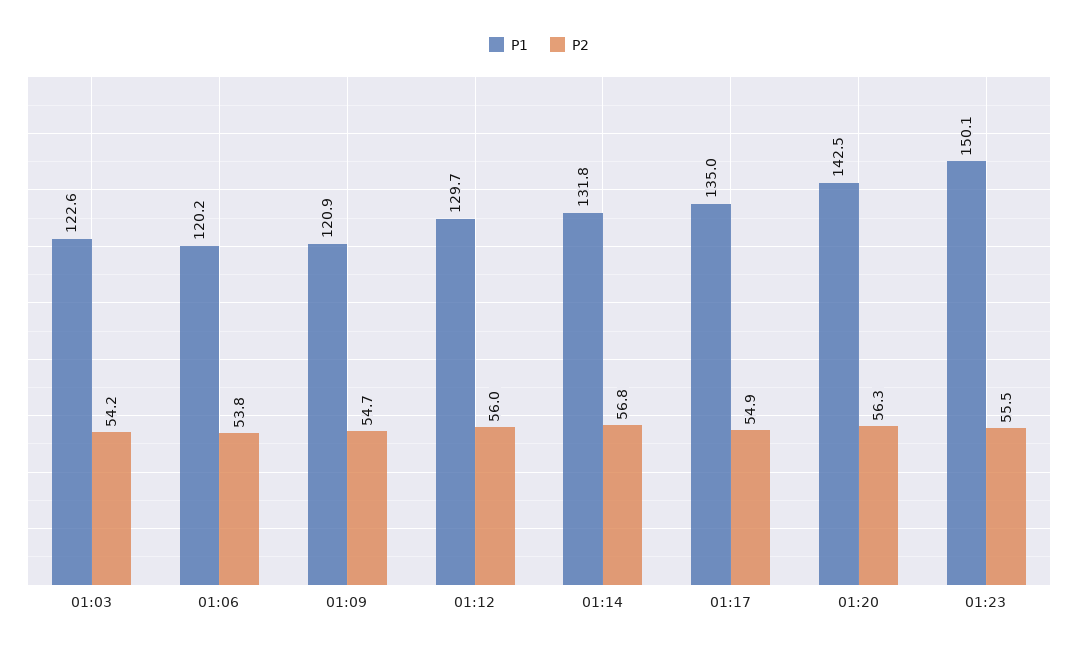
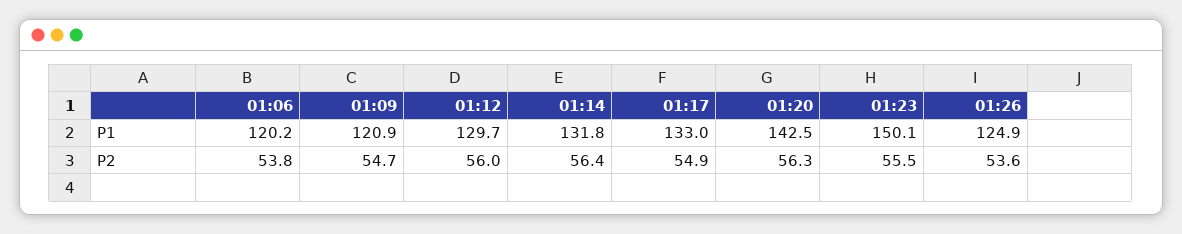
P1, 01:03: 122.6 -> none
P2, 01:03: 54.2 -> none
P2, 01:14: 56.8 -> 56.4
P1, 01:17: 135 -> 133
P1, 01:26: none -> 124.9
P2, 01:26: none -> 53.6

